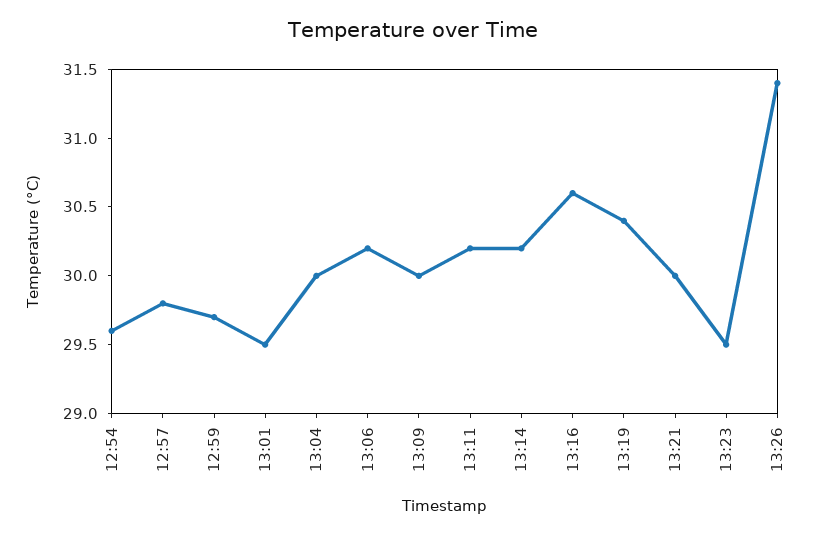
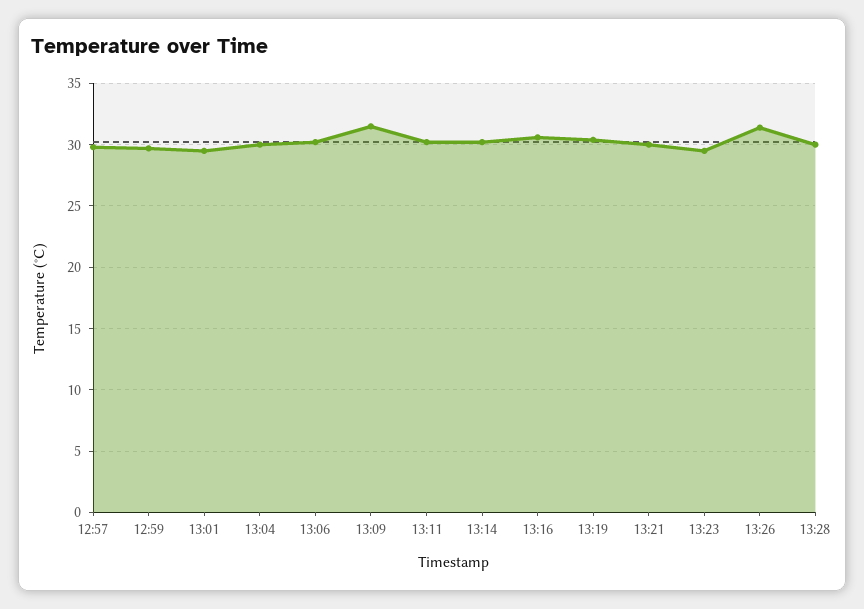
12:54: 29.6 -> none
13:09: 30 -> 31.5
13:28: none -> 30

